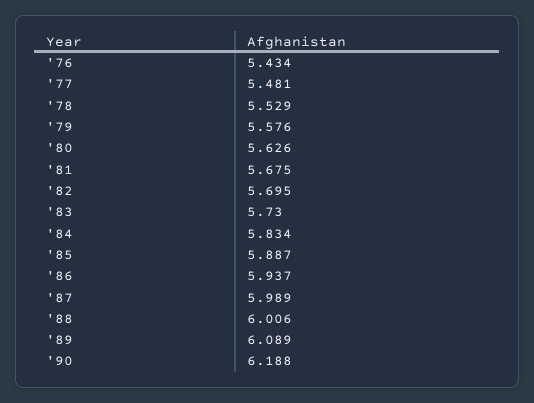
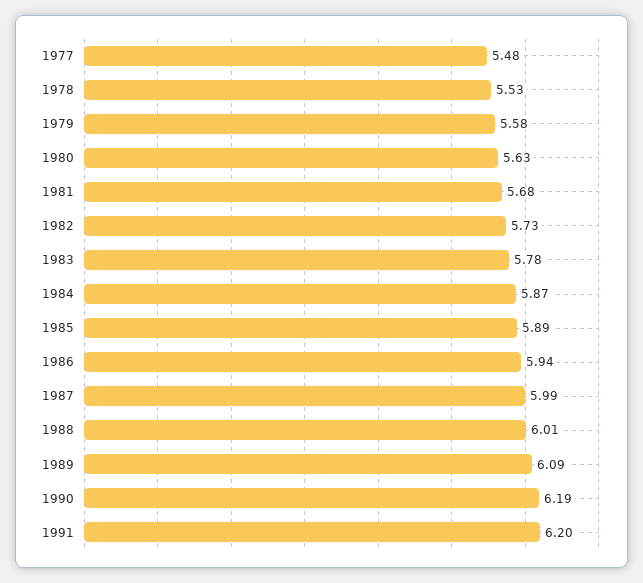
'76: 5.434 -> none
'82: 5.695 -> 5.73
'83: 5.73 -> 5.78
'84: 5.834 -> 5.87
1991: none -> 6.2

